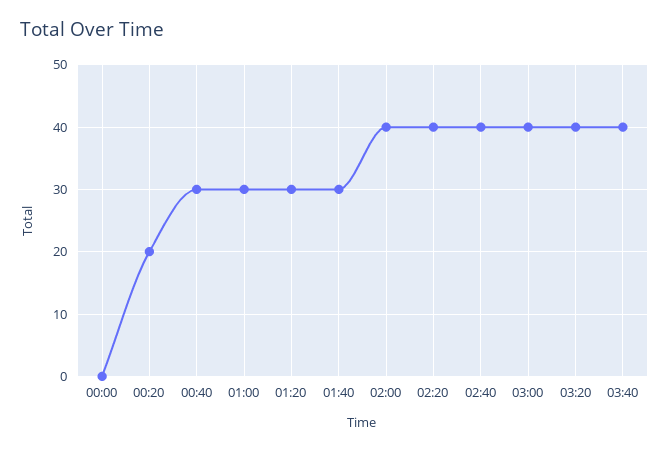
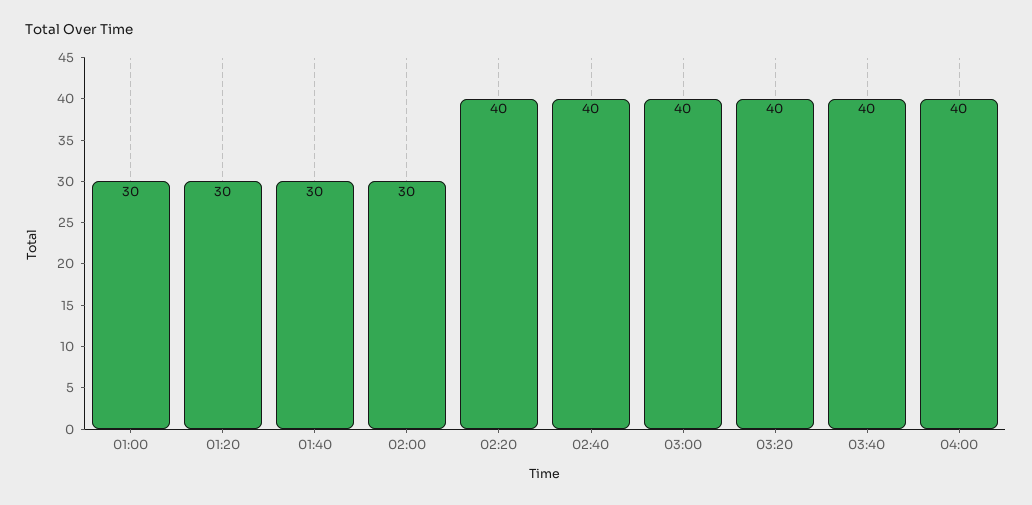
00:00: 0 -> none
00:20: 20 -> none
00:40: 30 -> none
02:00: 40 -> 30
04:00: none -> 40

